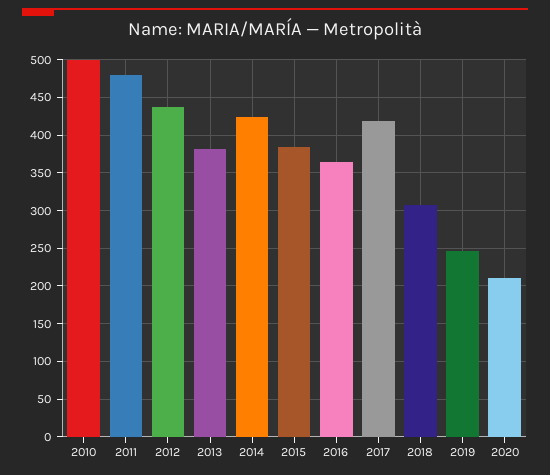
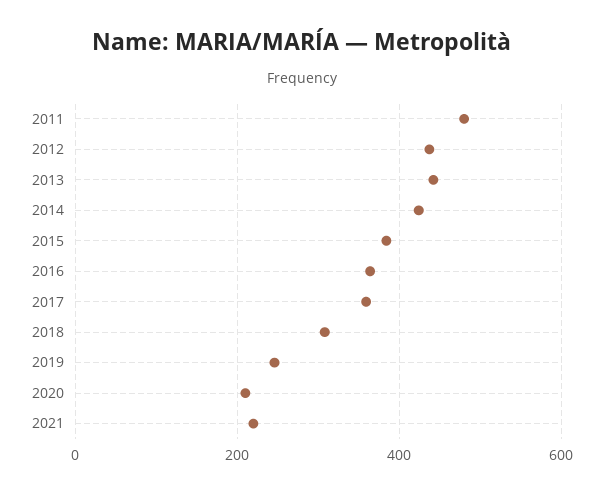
2010: 500 -> none
2013: 380 -> 440
2017: 420 -> 360
2021: none -> 220

